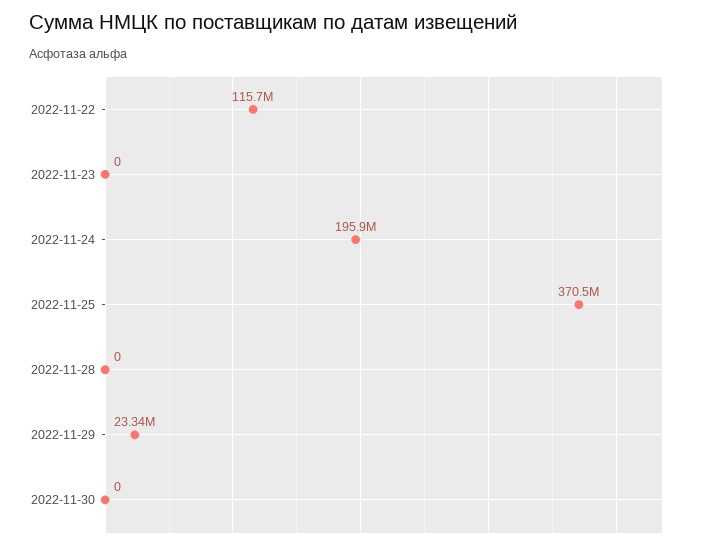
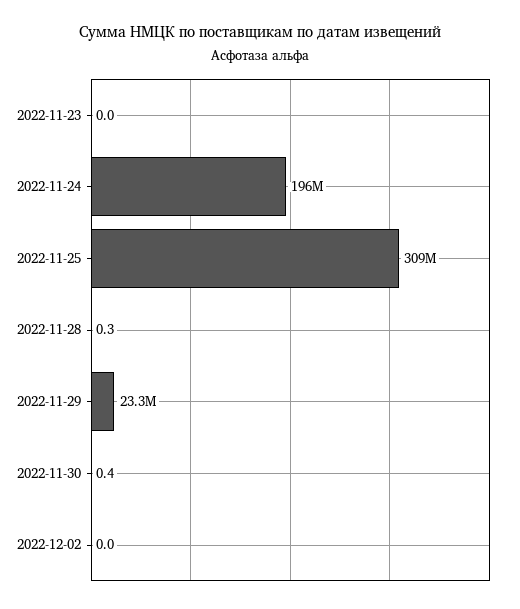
2022-11-22: 115700000 -> none
2022-11-25: 370500000 -> 309000000
2022-12-02: none -> 0

